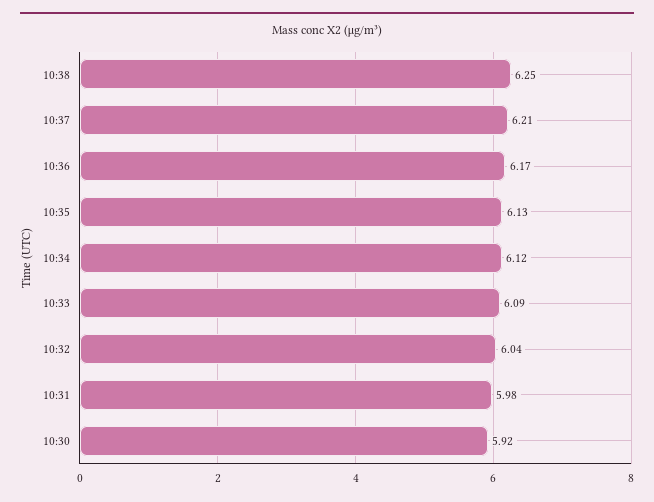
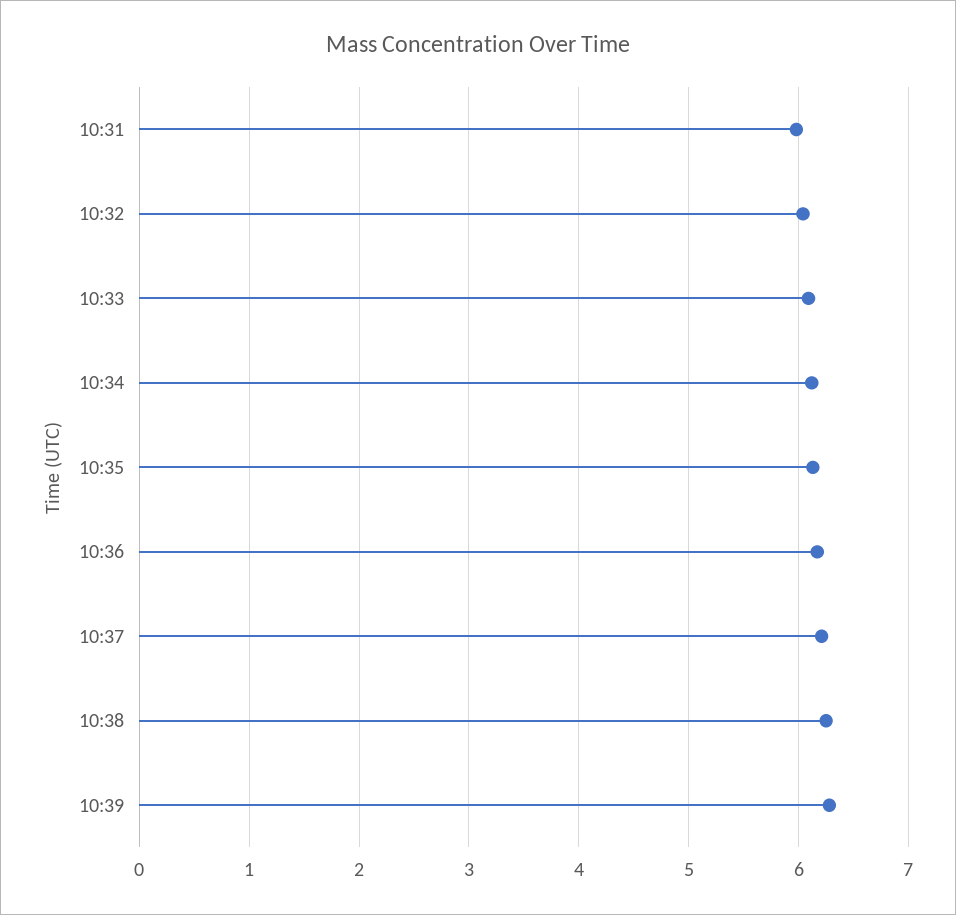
10:30: 5.92 -> none
10:39: none -> 6.3

